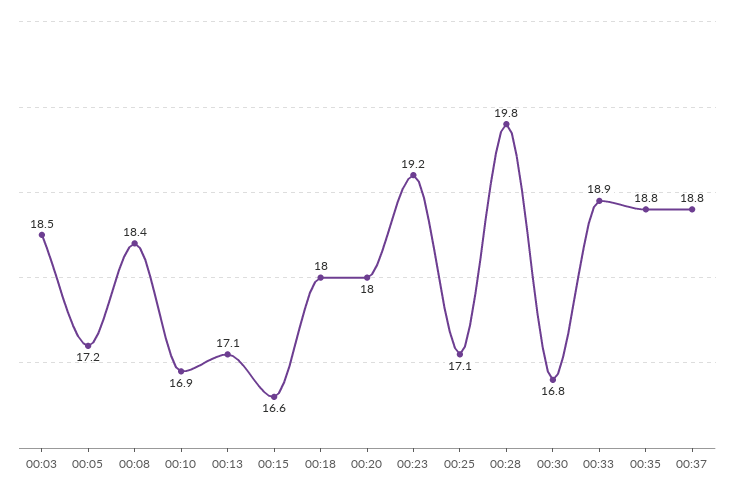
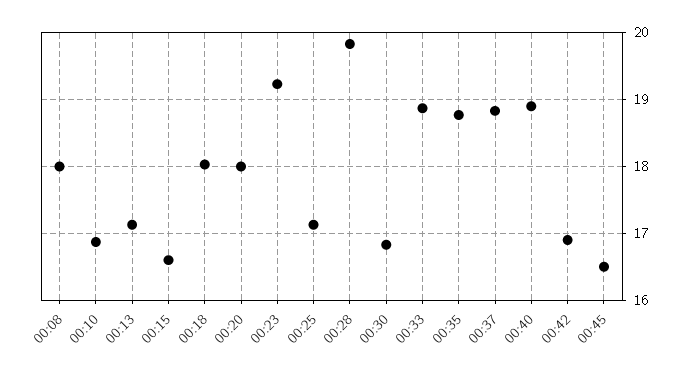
00:03: 18.5 -> none
00:05: 17.2 -> none
00:08: 18.4 -> 18
00:40: none -> 18.9
00:42: none -> 16.9
00:45: none -> 16.5

